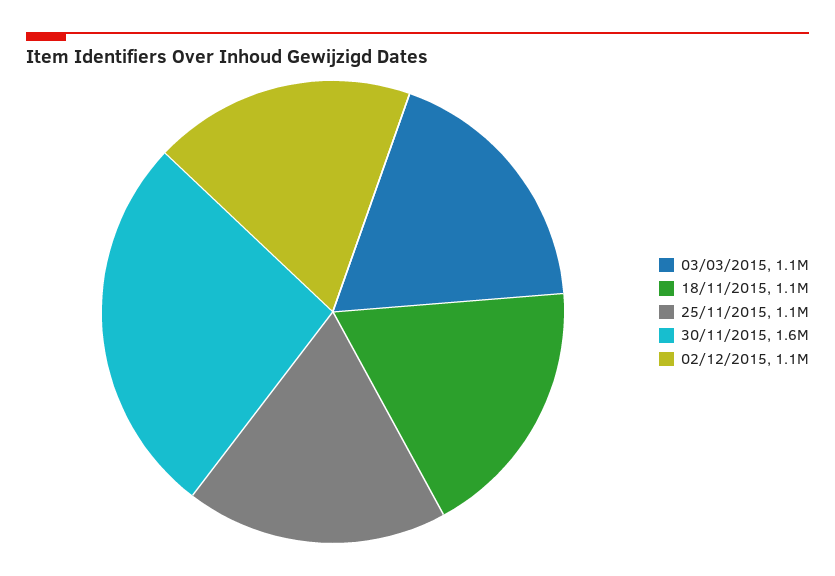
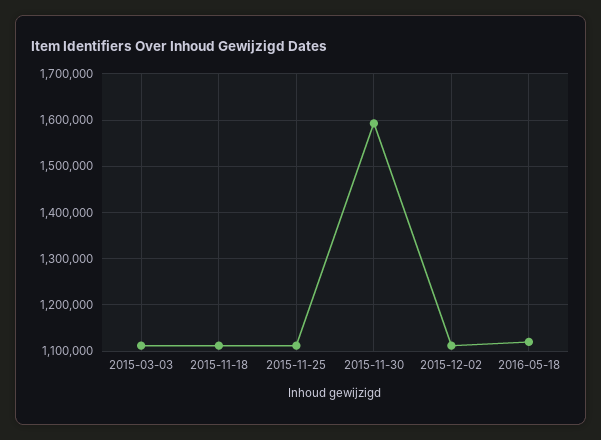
2016-05-18: none -> 1120000

